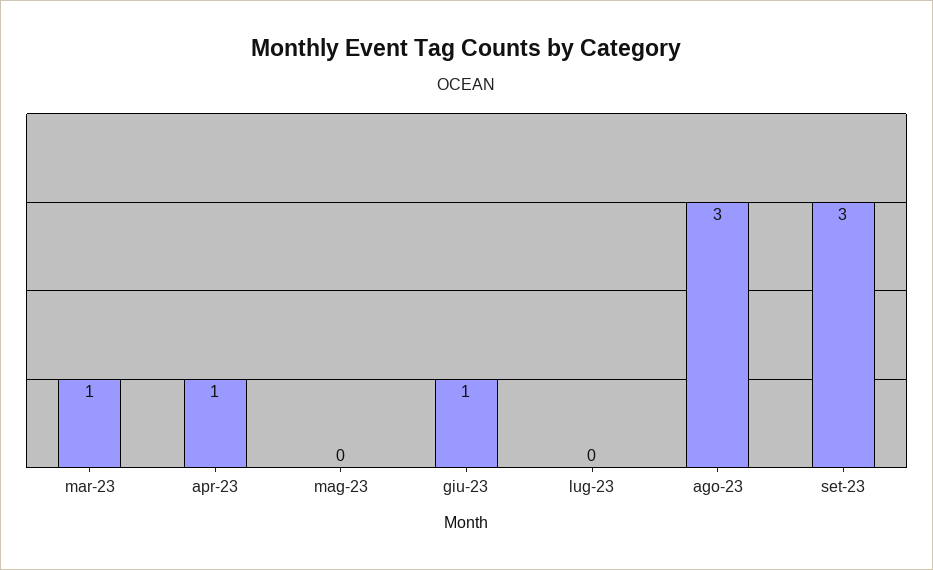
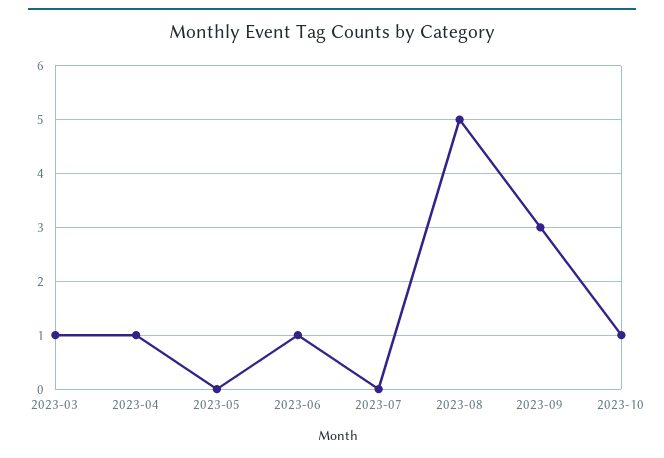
ago-23: 3 -> 5
2023-10: none -> 1

